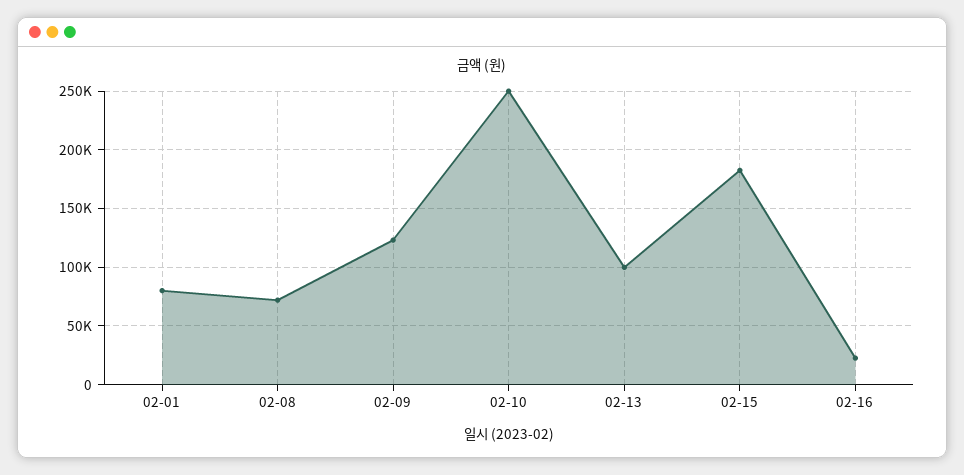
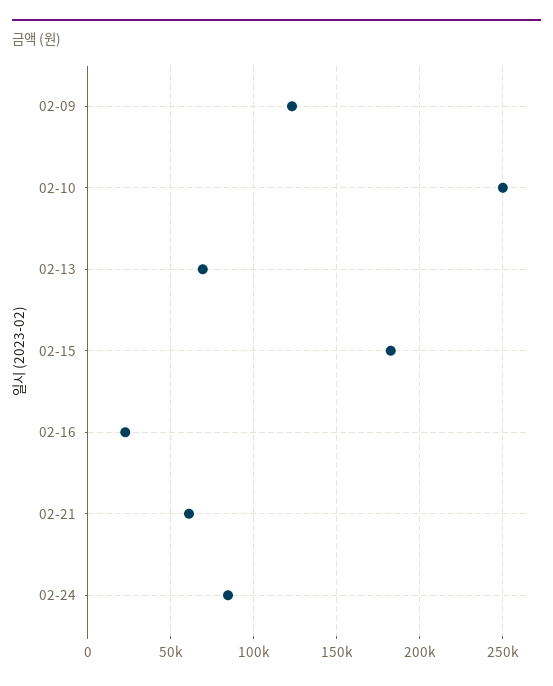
02-01: 80000 -> none
02-08: 70000 -> none
02-13: 100000 -> 70000
02-21: none -> 60000
02-24: none -> 85000

